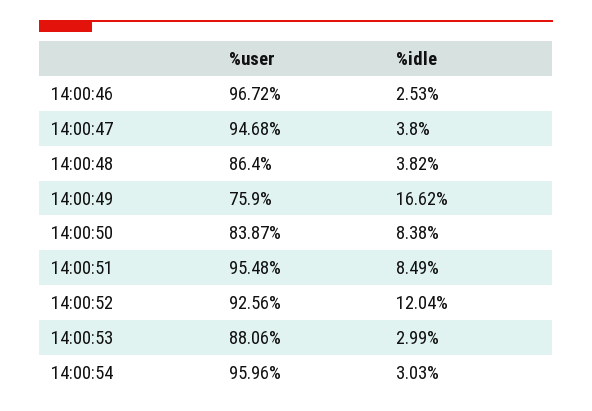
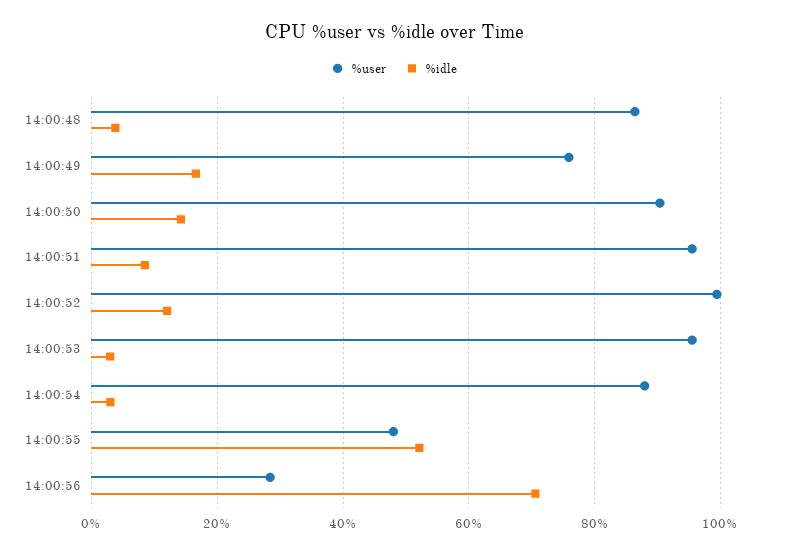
%user, 14:00:46: 96.72 -> none
%idle, 14:00:46: 2.53 -> none
%user, 14:00:47: 94.68 -> none
%idle, 14:00:47: 3.8 -> none
%user, 14:00:50: 83.87 -> 90
%idle, 14:00:50: 8.38 -> 14
%user, 14:00:52: 92.56 -> 100
%user, 14:00:53: 88.06 -> 96
%user, 14:00:54: 95.96 -> 88
%user, 14:00:55: none -> 48
%idle, 14:00:55: none -> 52
%user, 14:00:56: none -> 28
%idle, 14:00:56: none -> 70

